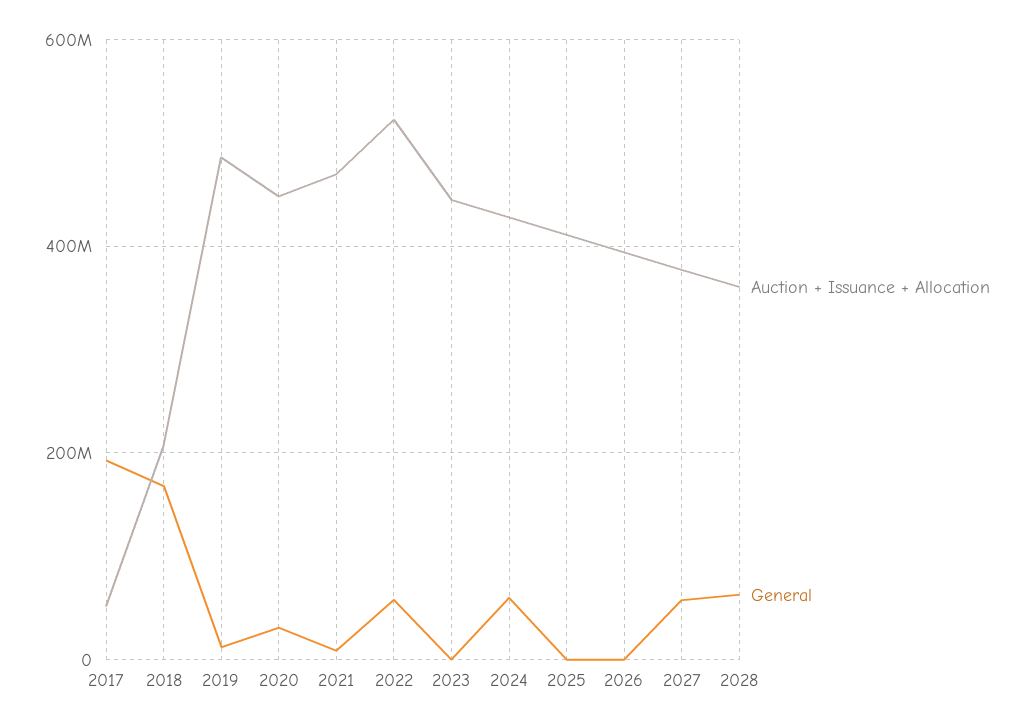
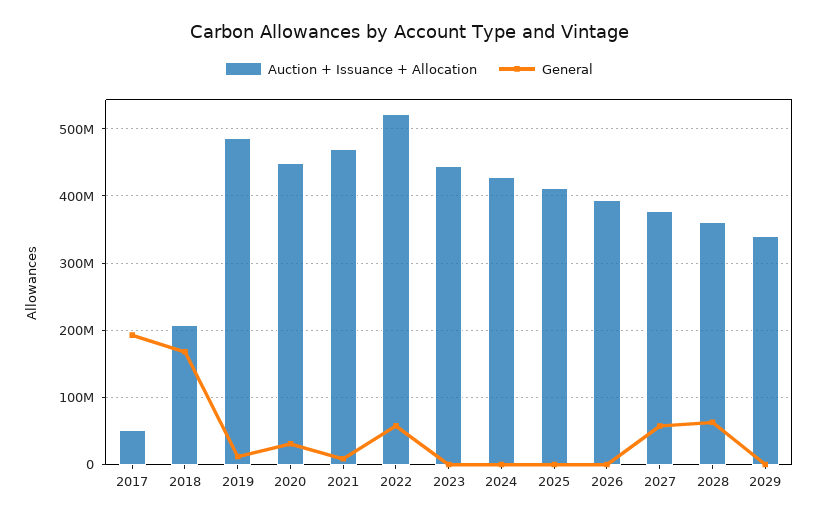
General, 2024: 60000000 -> 0
Auction + Issuance + Allocation, 2029: none -> 340000000
General, 2029: none -> 0

